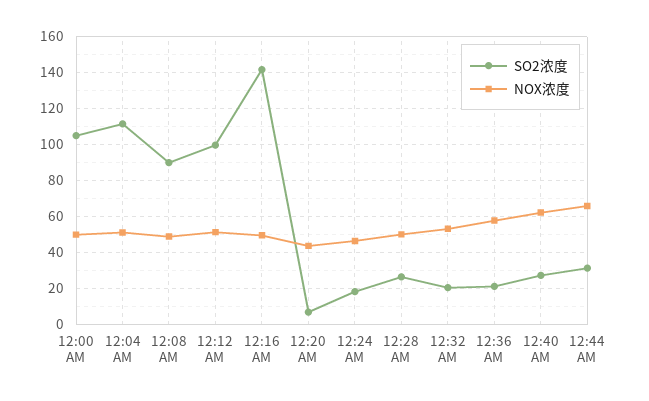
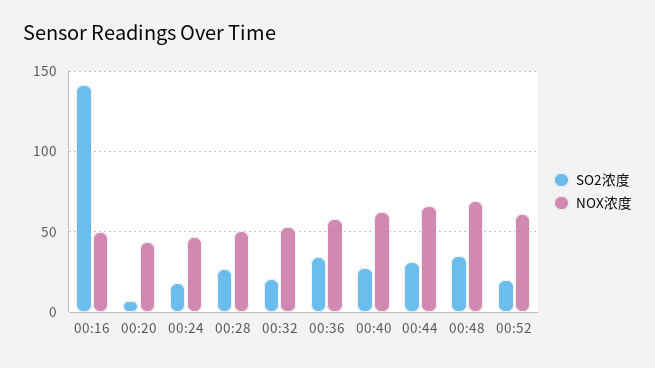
SO2浓度, 12:00 AM: 105 -> none
NOX浓度, 12:00 AM: 50 -> none
SO2浓度, 12:04 AM: 110 -> none
NOX浓度, 12:04 AM: 50 -> none
SO2浓度, 12:08 AM: 90 -> none
NOX浓度, 12:08 AM: 50 -> none
SO2浓度, 12:12 AM: 100 -> none
NOX浓度, 12:12 AM: 50 -> none
SO2浓度, 12:36 AM: 20 -> 35
SO2浓度, 00:48: none -> 35
NOX浓度, 00:48: none -> 70
SO2浓度, 00:52: none -> 20
NOX浓度, 00:52: none -> 60

